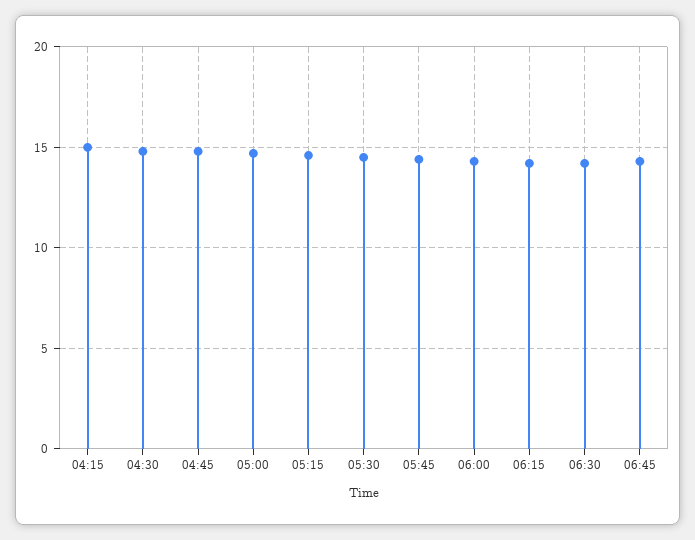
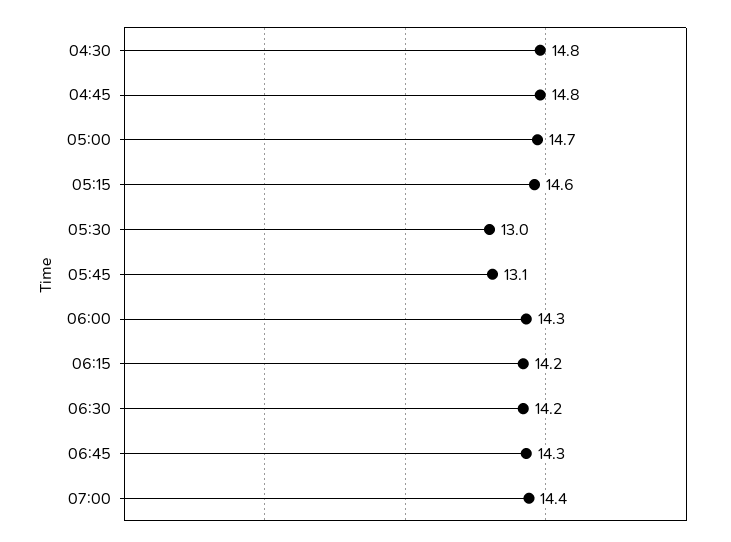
04:15: 15 -> none
05:30: 14.5 -> 13
05:45: 14.5 -> 13.1
07:00: none -> 14.4

